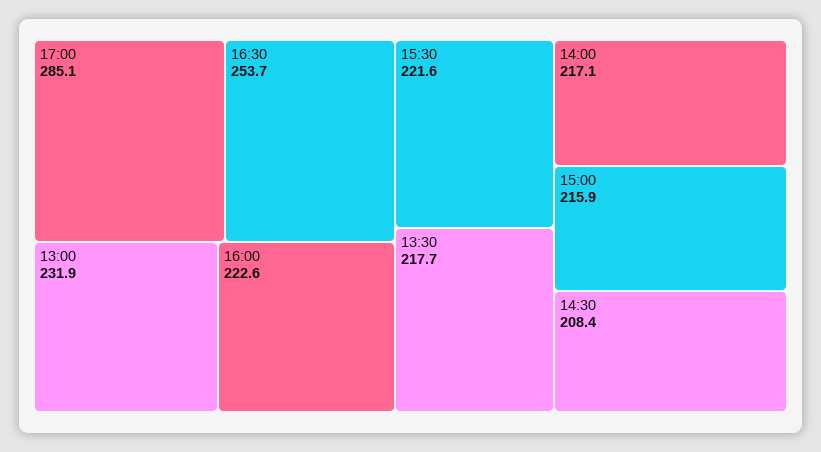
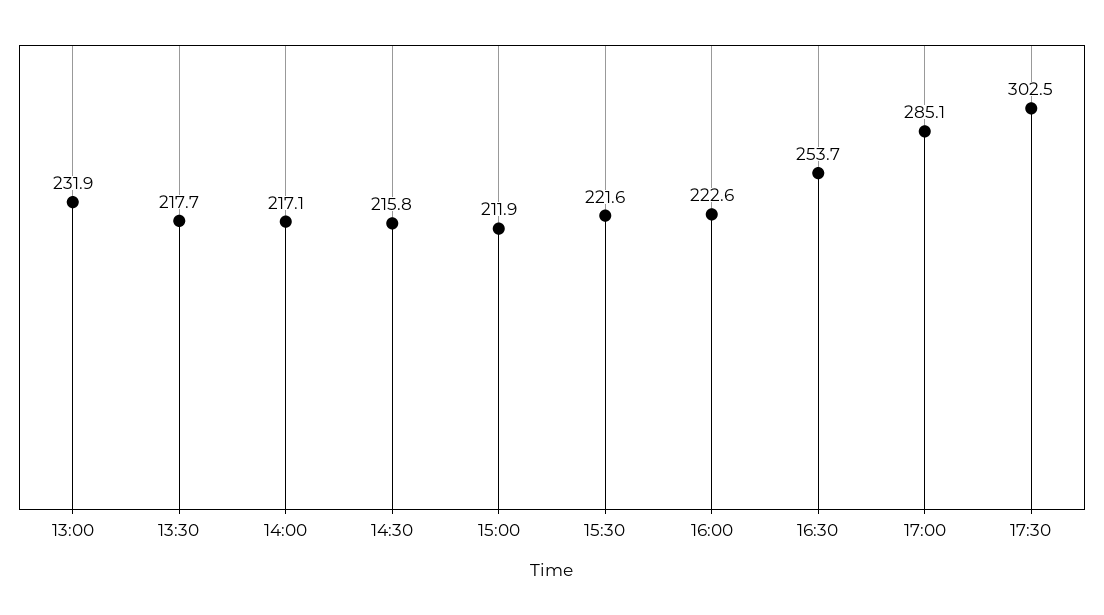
15:00: 215.9 -> 211.9
14:30: 208.4 -> 215.8
17:30: none -> 302.5

